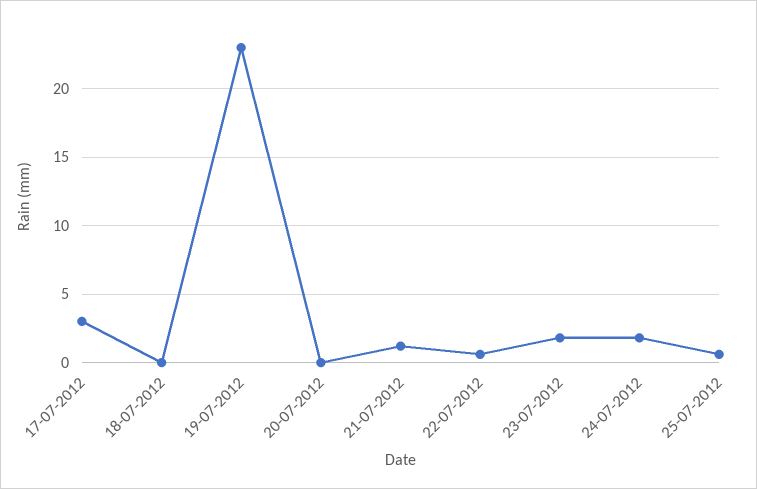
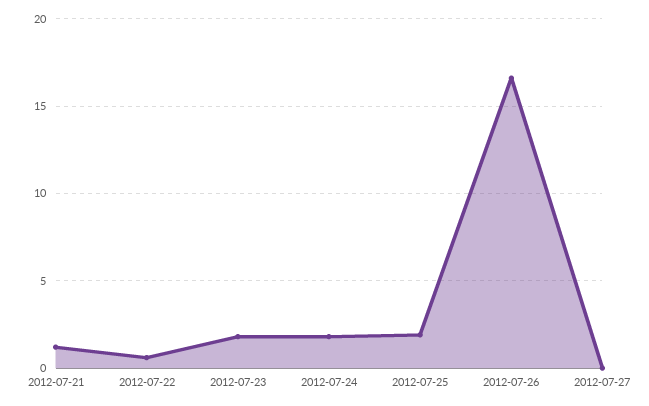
17-07-2012: 3 -> none
18-07-2012: 0 -> none
19-07-2012: 23 -> none
20-07-2012: 0 -> none
25-07-2012: 0.5 -> 2
2012-07-26: none -> 16.5
2012-07-27: none -> 0

